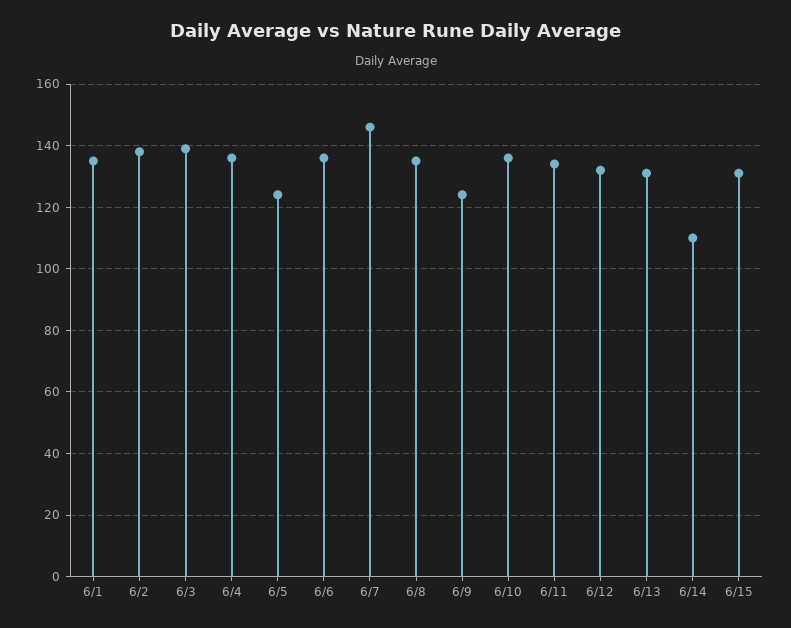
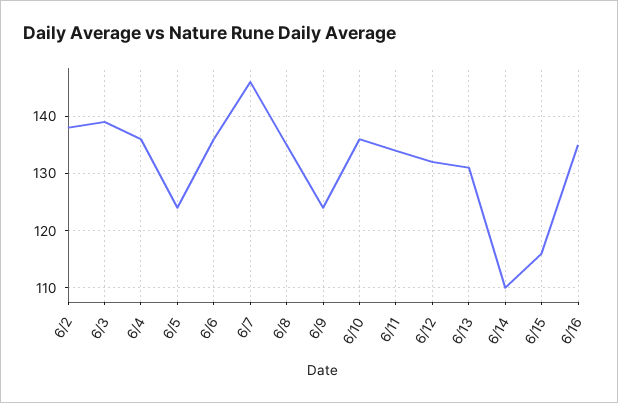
6/1: 135 -> none
6/15: 130 -> 115
6/16: none -> 135

